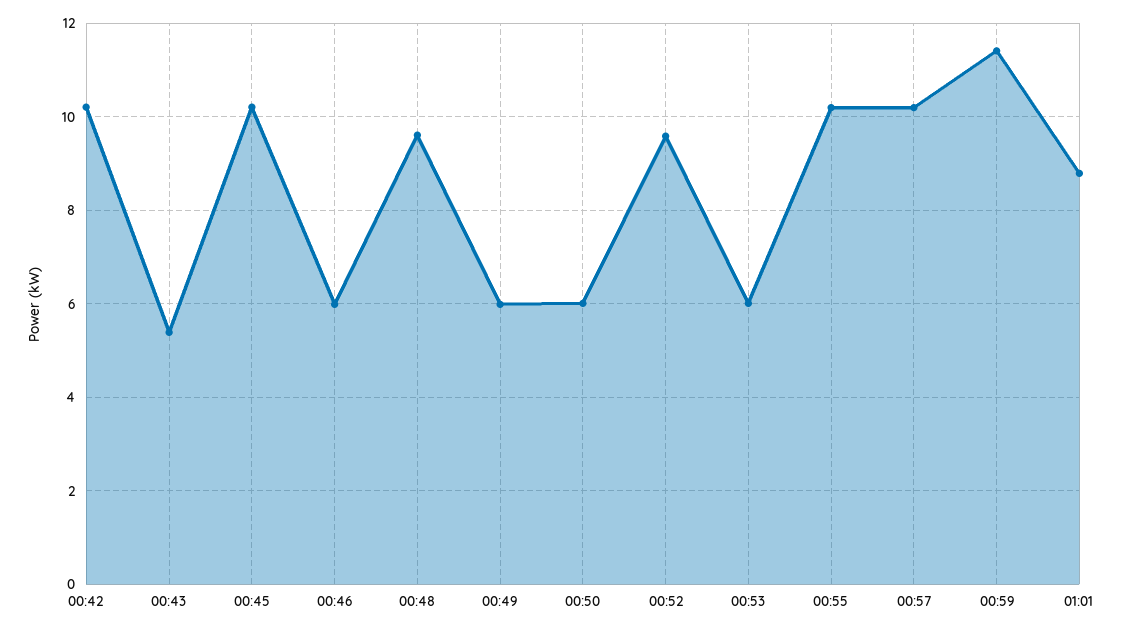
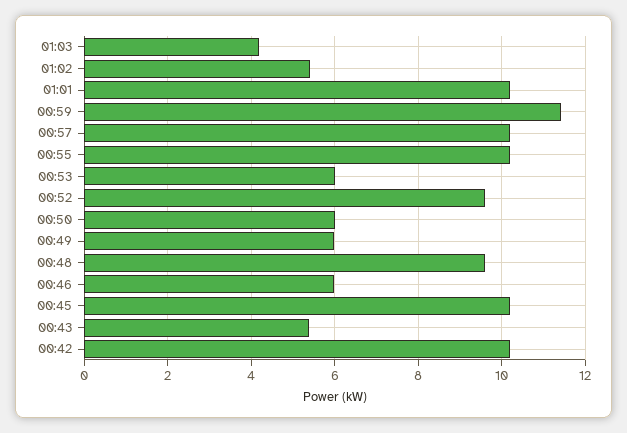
01:01: 8.8 -> 10.2
01:03: none -> 4.2
01:02: none -> 5.4

